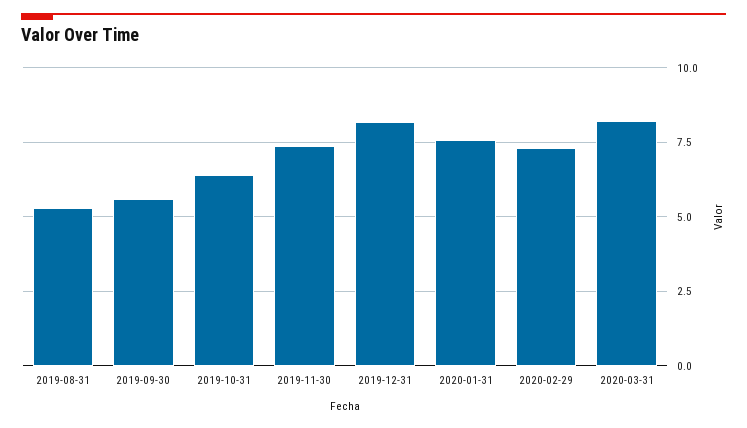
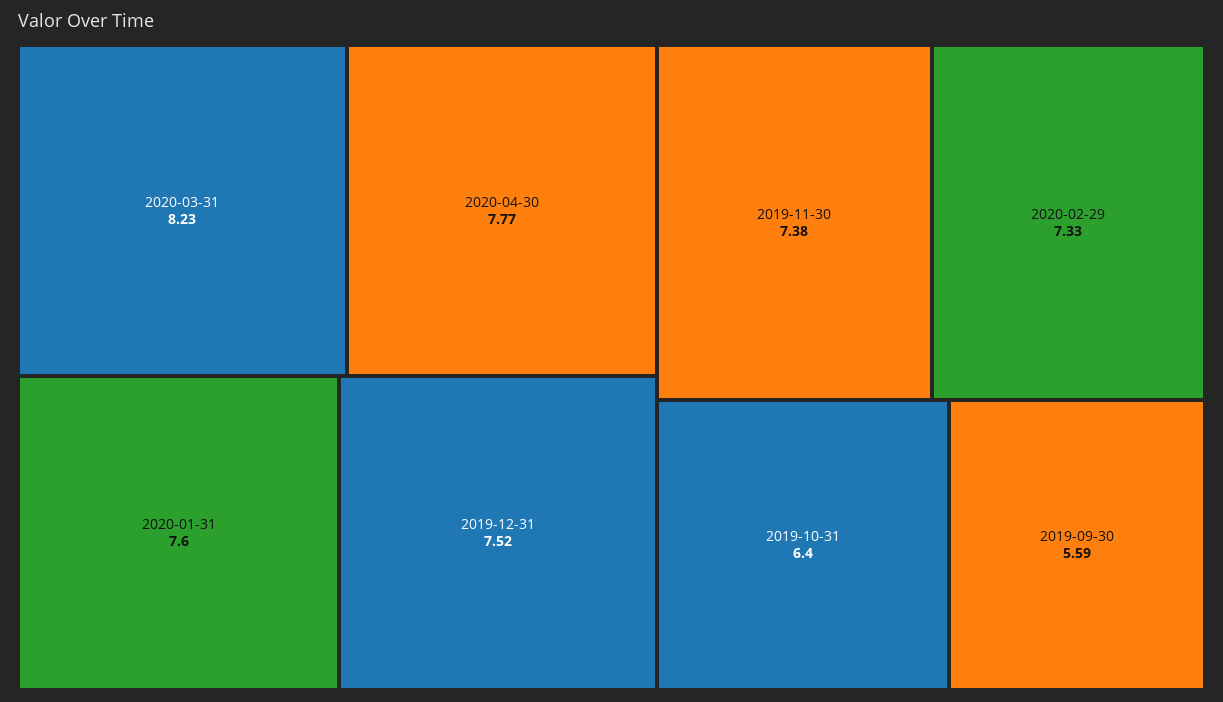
2019-08-31: 5.25 -> none
2019-12-31: 8.25 -> 7.52
2020-04-30: none -> 7.77

